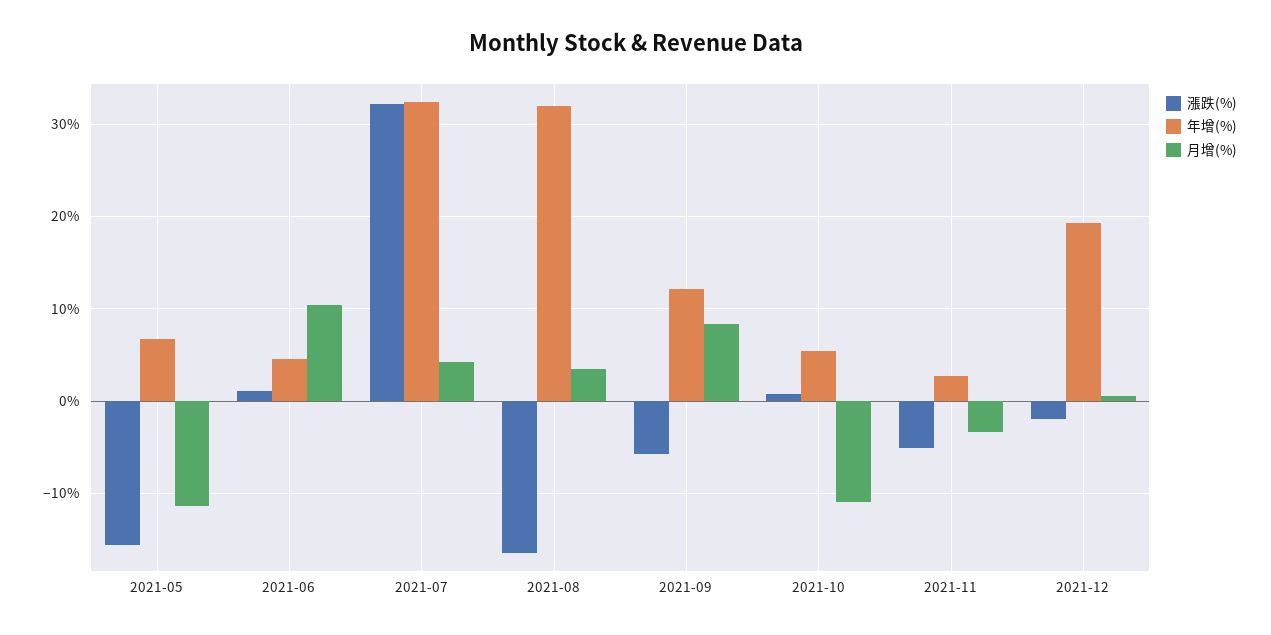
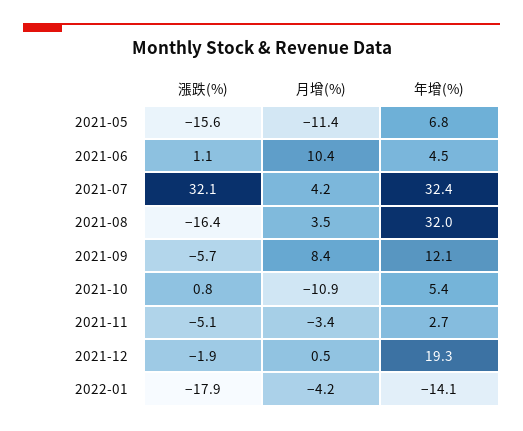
漲跌(%), 2022-01: none -> -17.9
月增(%), 2022-01: none -> -4.2
年增(%), 2022-01: none -> -14.1

